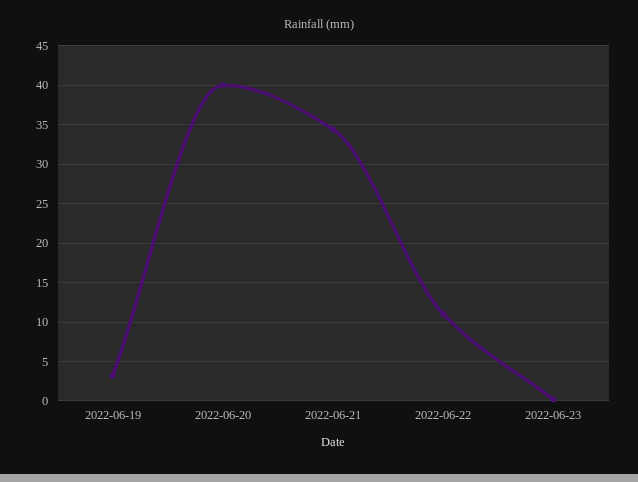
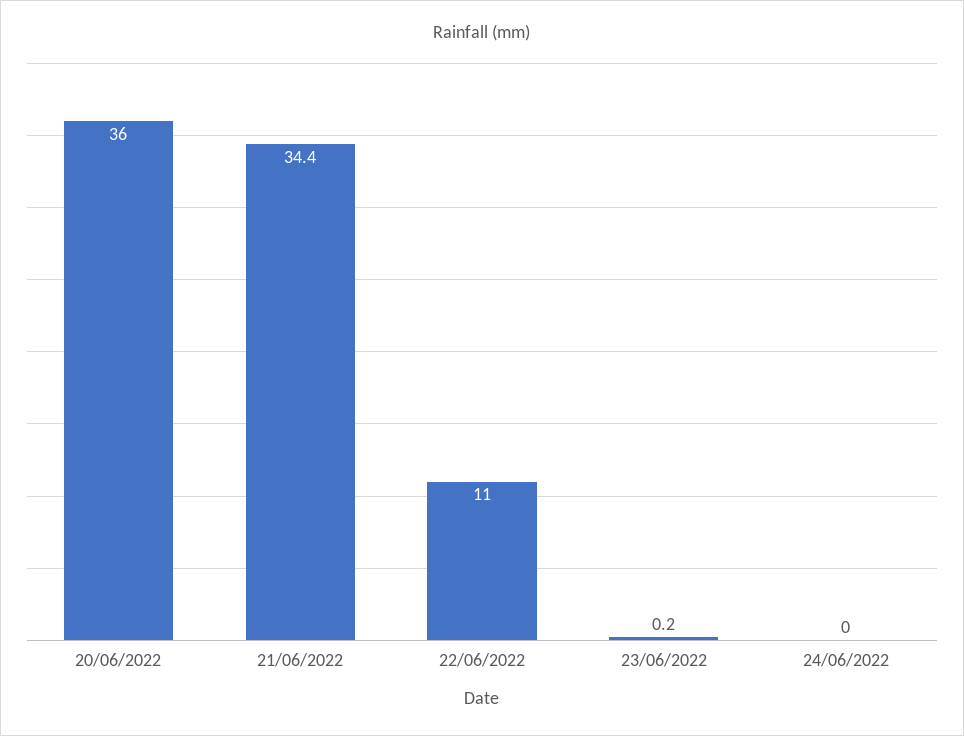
2022-06-19: 3 -> none
2022-06-20: 40 -> 36
24/06/2022: none -> 0

